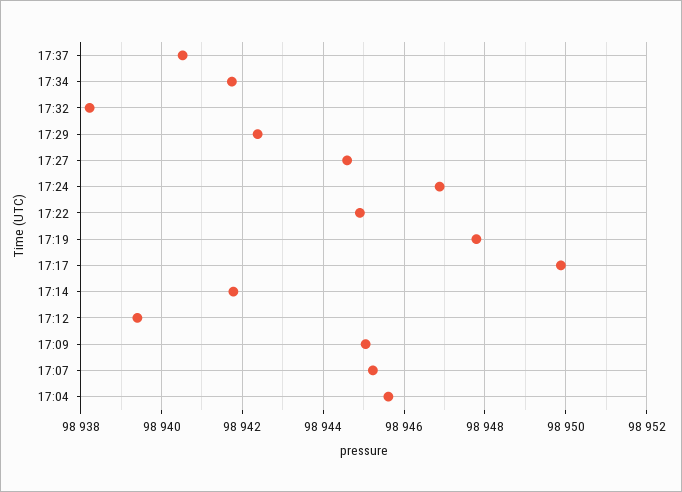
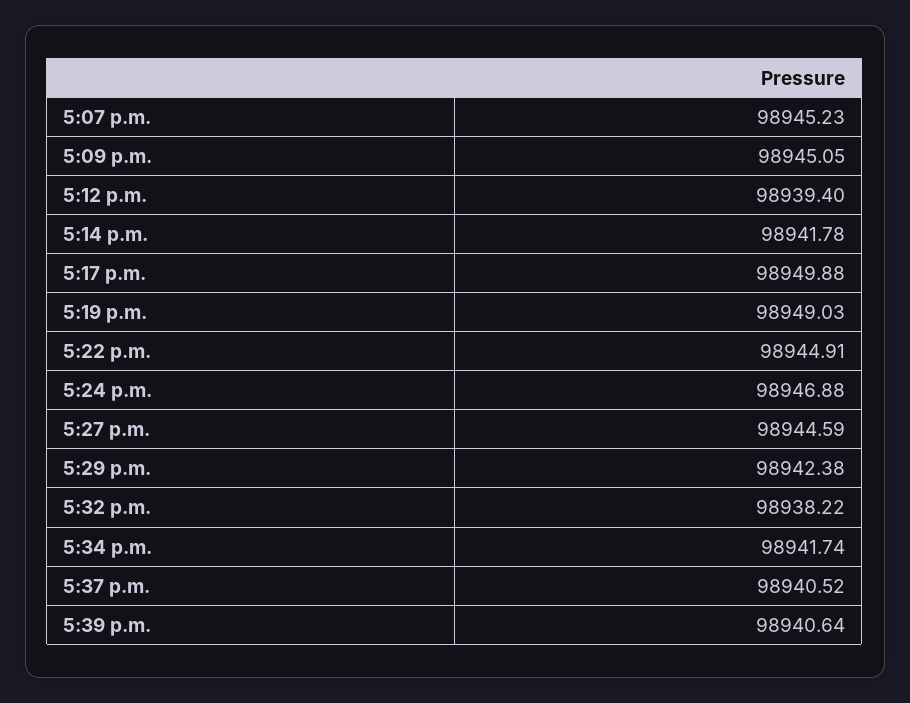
17:19: 98947.8 -> 98949.03
17:04: 98945.6 -> none
5:39 p.m.: none -> 98940.64

